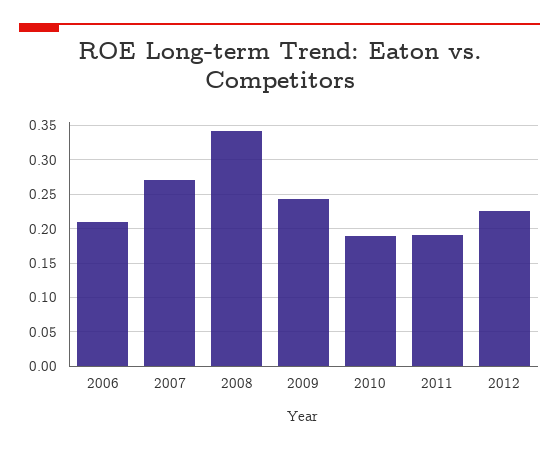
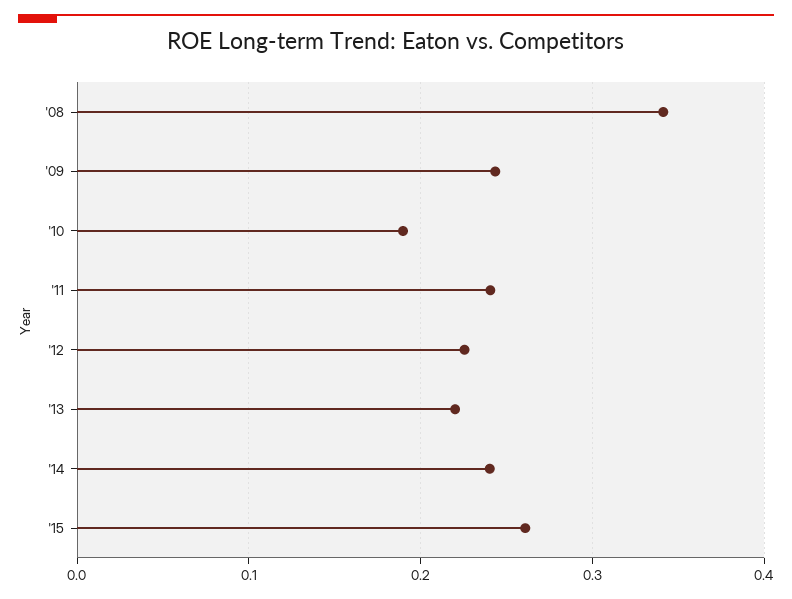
2006: 0.21 -> none
2007: 0.27 -> none
2011: 0.19 -> 0.24
'13: none -> 0.22
'14: none -> 0.24
'15: none -> 0.26

